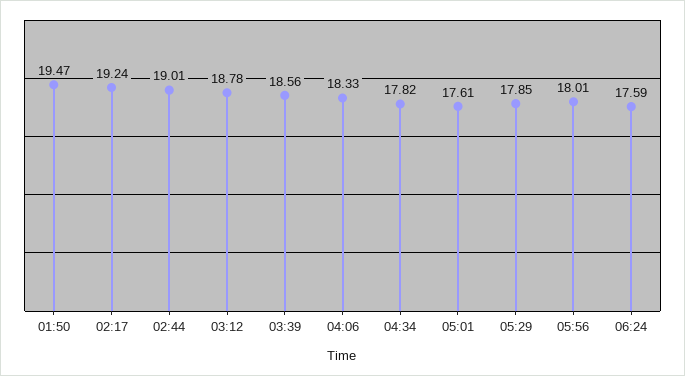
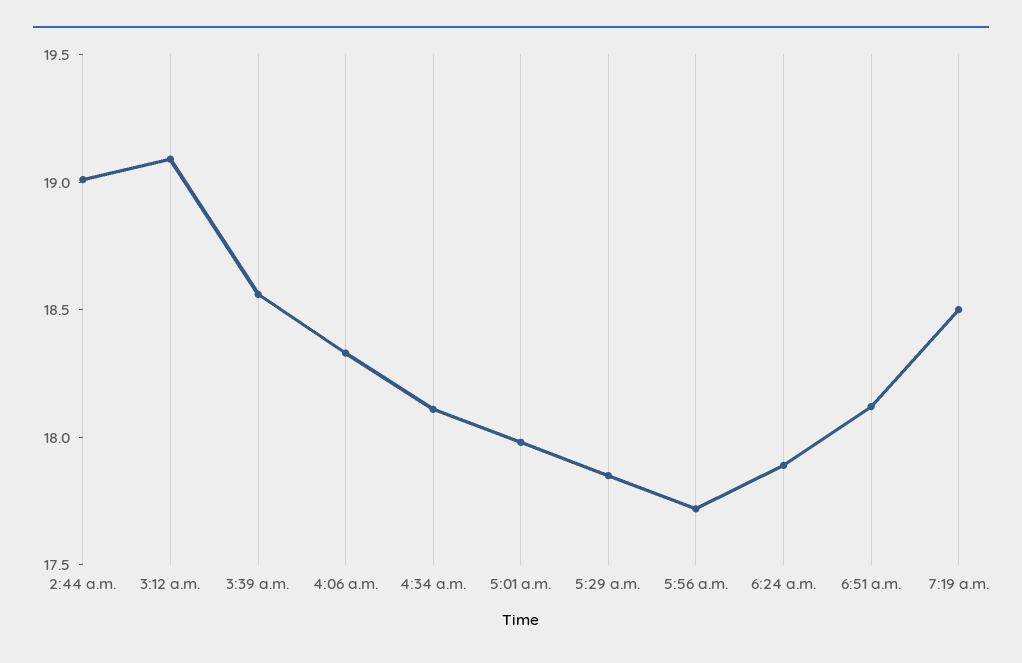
01:50: 19.47 -> none
02:17: 19.24 -> none
03:12: 18.78 -> 19.1
04:34: 17.82 -> 18.1
05:01: 17.61 -> 18
05:56: 18.01 -> 17.7
06:24: 17.59 -> 17.9
6:51 a.m.: none -> 18.1
7:19 a.m.: none -> 18.5

